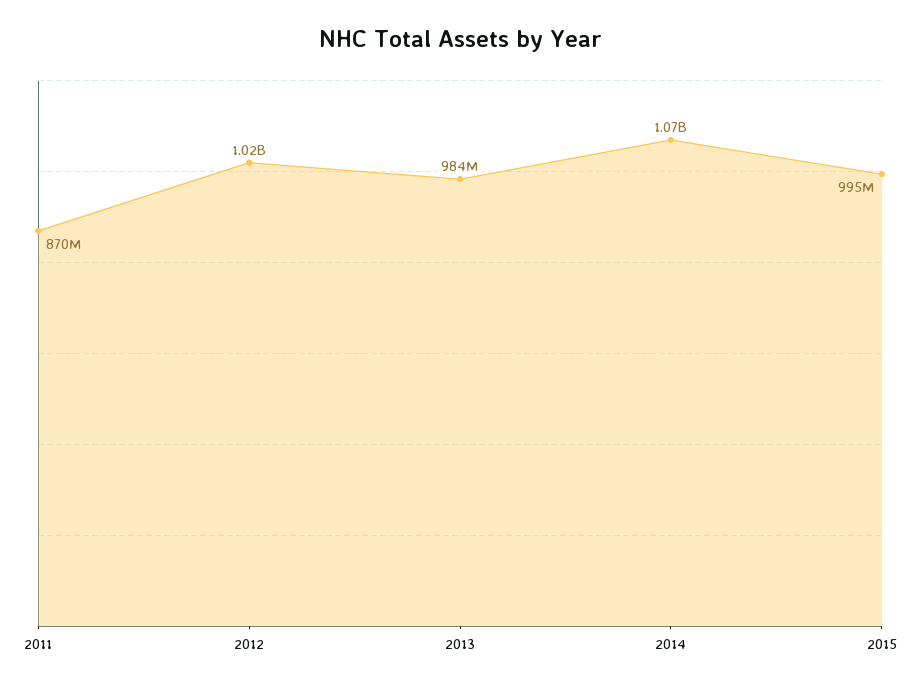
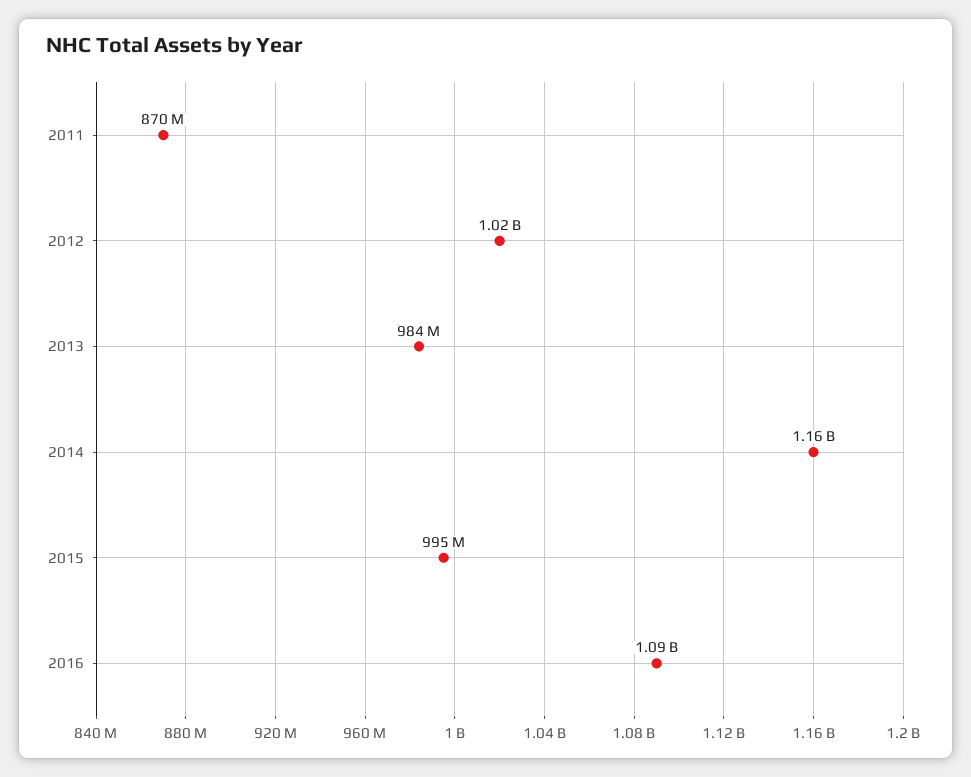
2014: 1070000000 -> 1160000000
2016: none -> 1090000000

